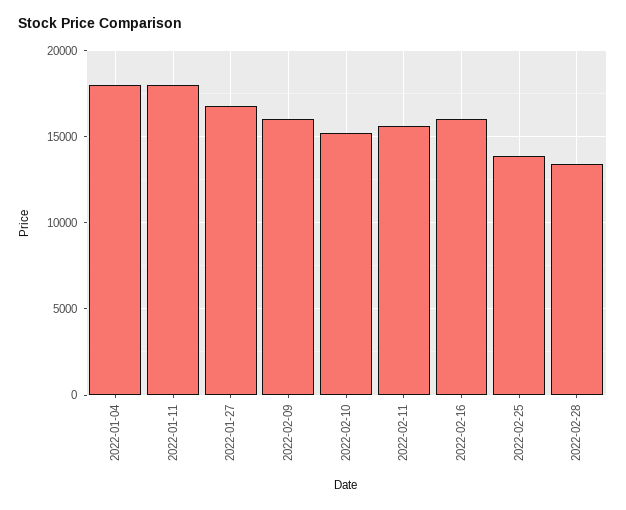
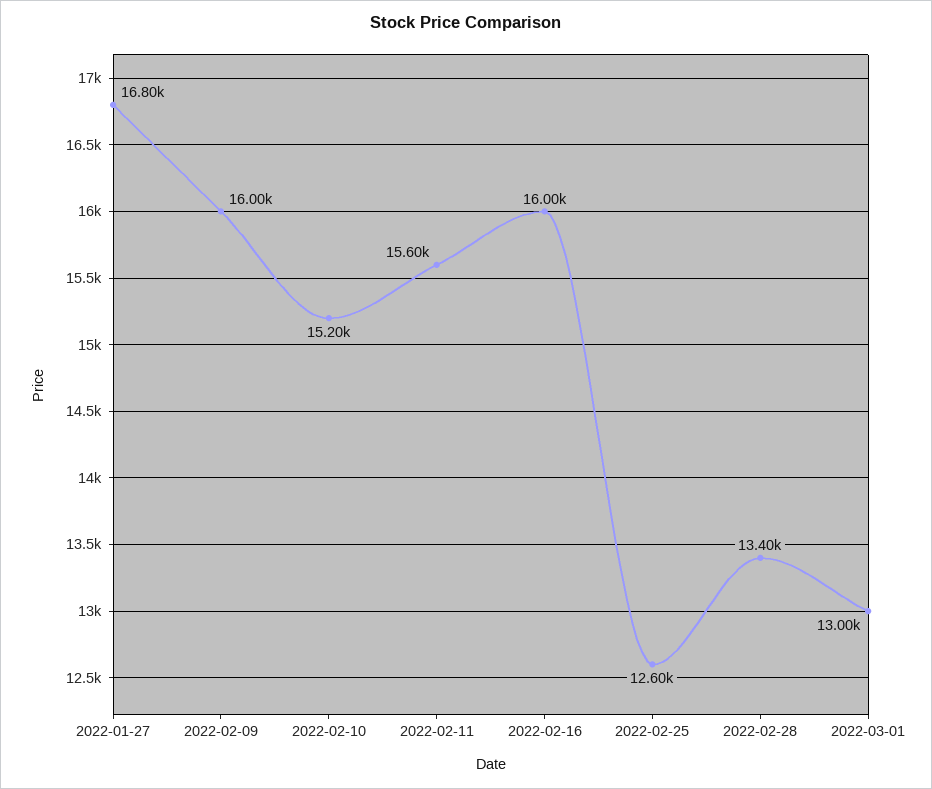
2022-01-04: 18000 -> none
2022-01-11: 18000 -> none
2022-02-25: 14000 -> 12600
2022-03-01: none -> 13000

